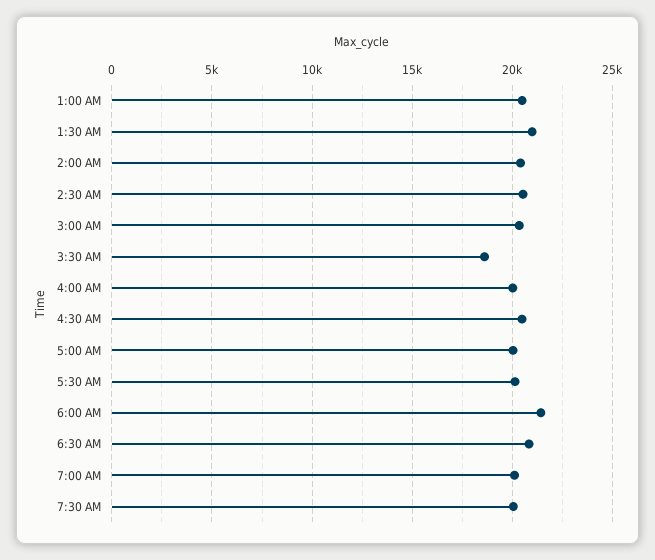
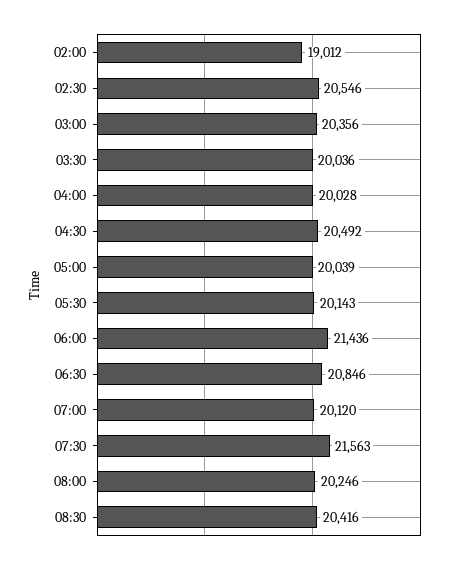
1:00 AM: 20500 -> none
1:30 AM: 21000 -> none
2:00 AM: 20500 -> 19012
3:30 AM: 18500 -> 20036
7:30 AM: 20000 -> 21563
08:00: none -> 20246
08:30: none -> 20416

